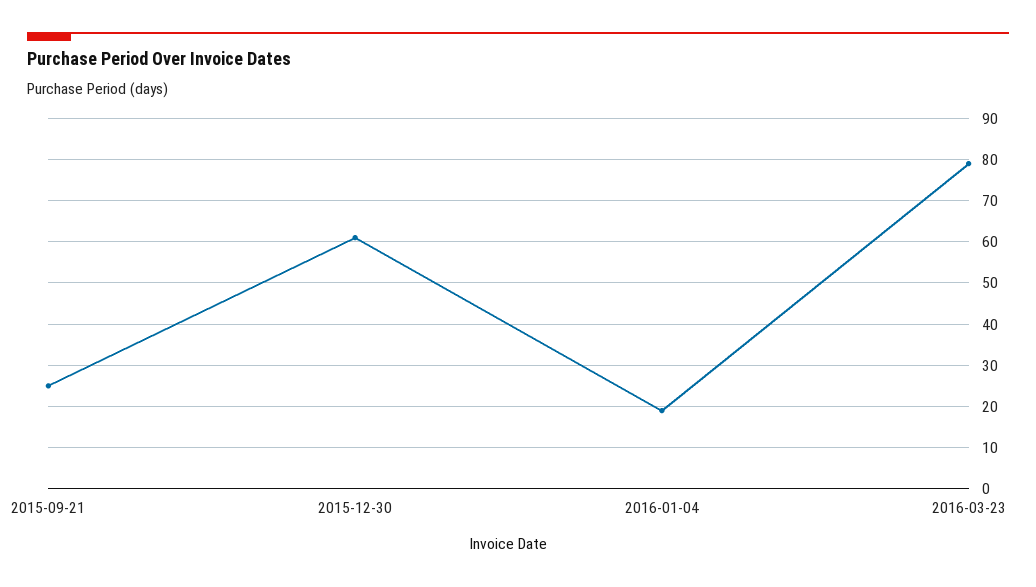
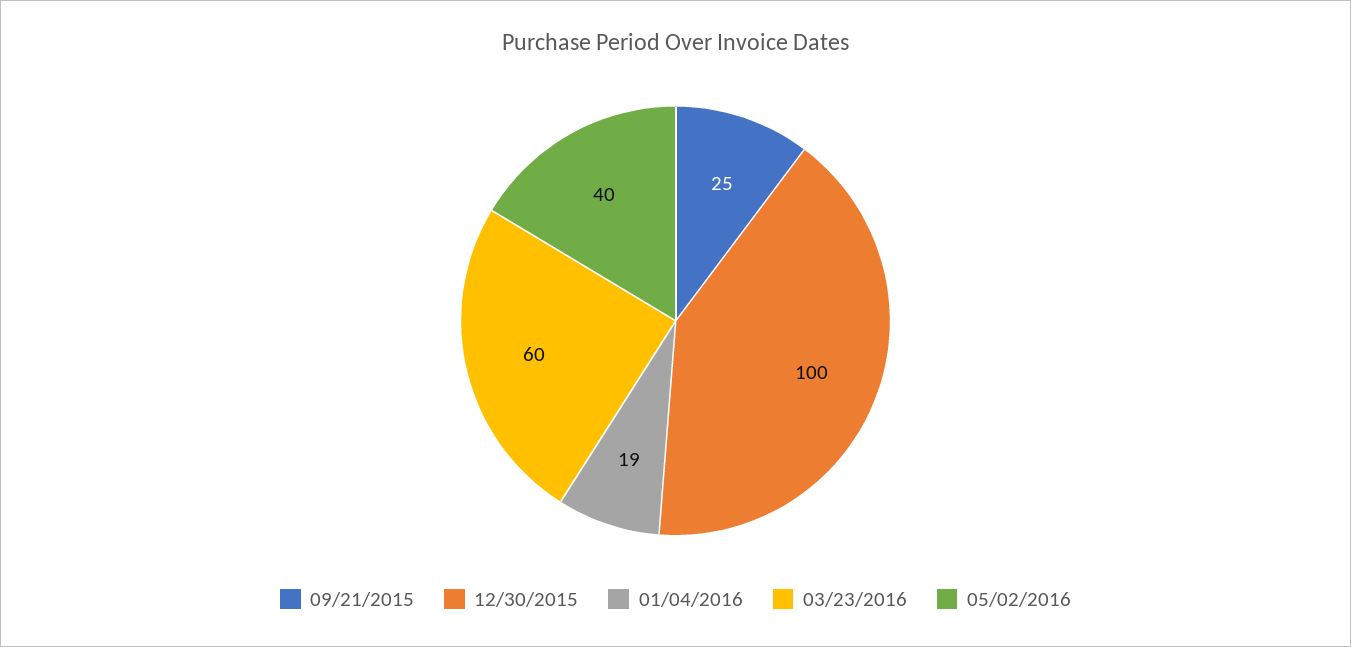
2015-12-30: 60 -> 100
2016-03-23: 80 -> 60
05/02/2016: none -> 40

